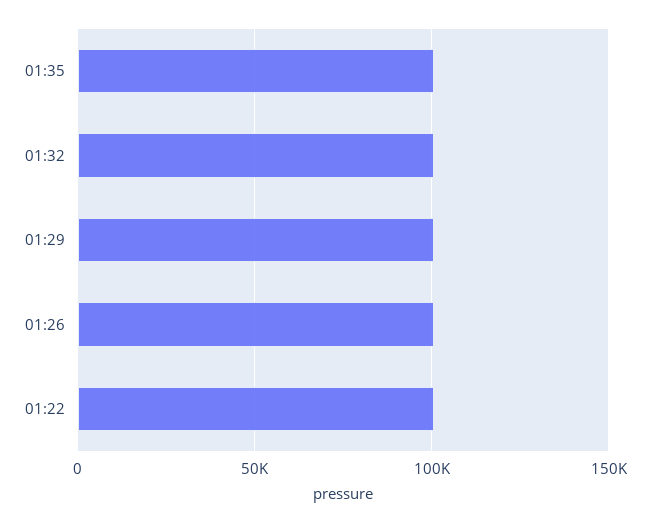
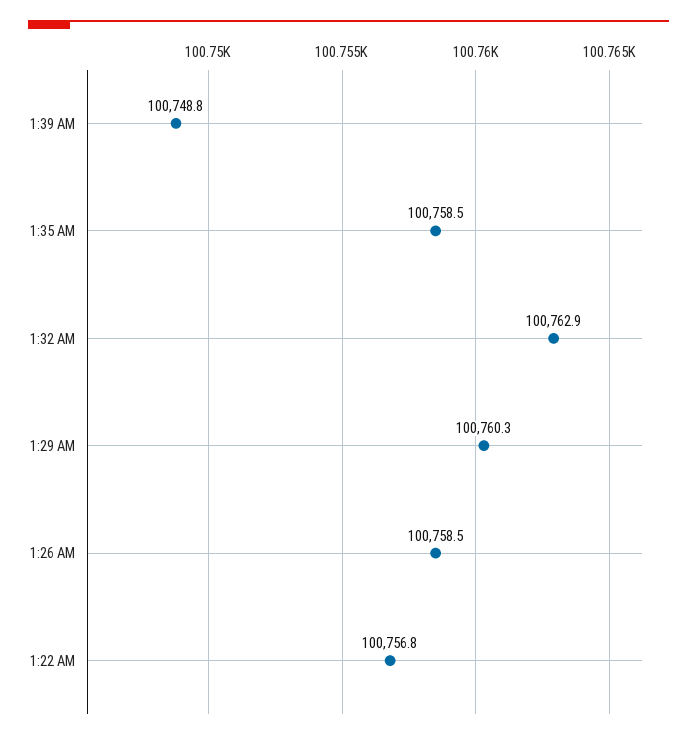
1:39 AM: none -> 100748.8

